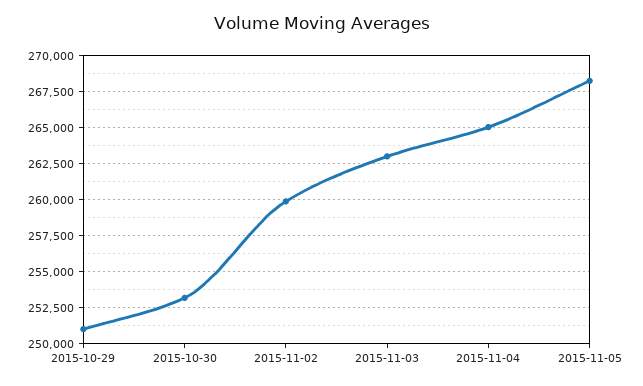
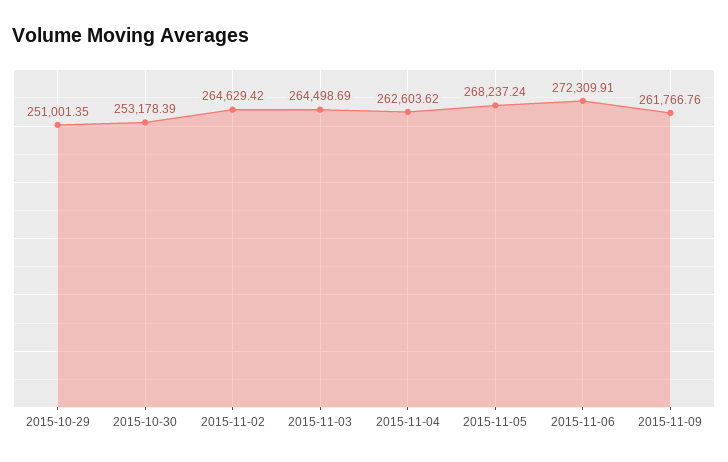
2015-11-02: 260000 -> 264629.42
2015-11-03: 263000 -> 264498.69
2015-11-04: 265000 -> 262603.62
2015-11-06: none -> 272309.91
2015-11-09: none -> 261766.76

